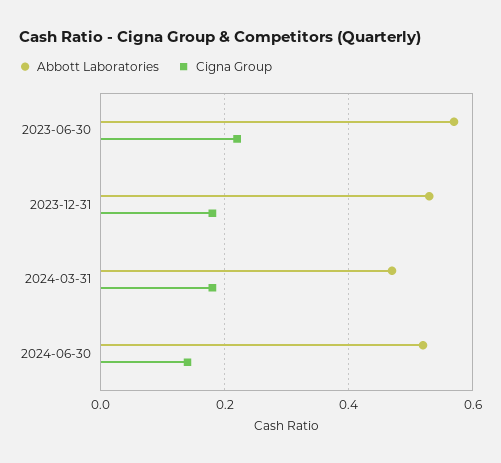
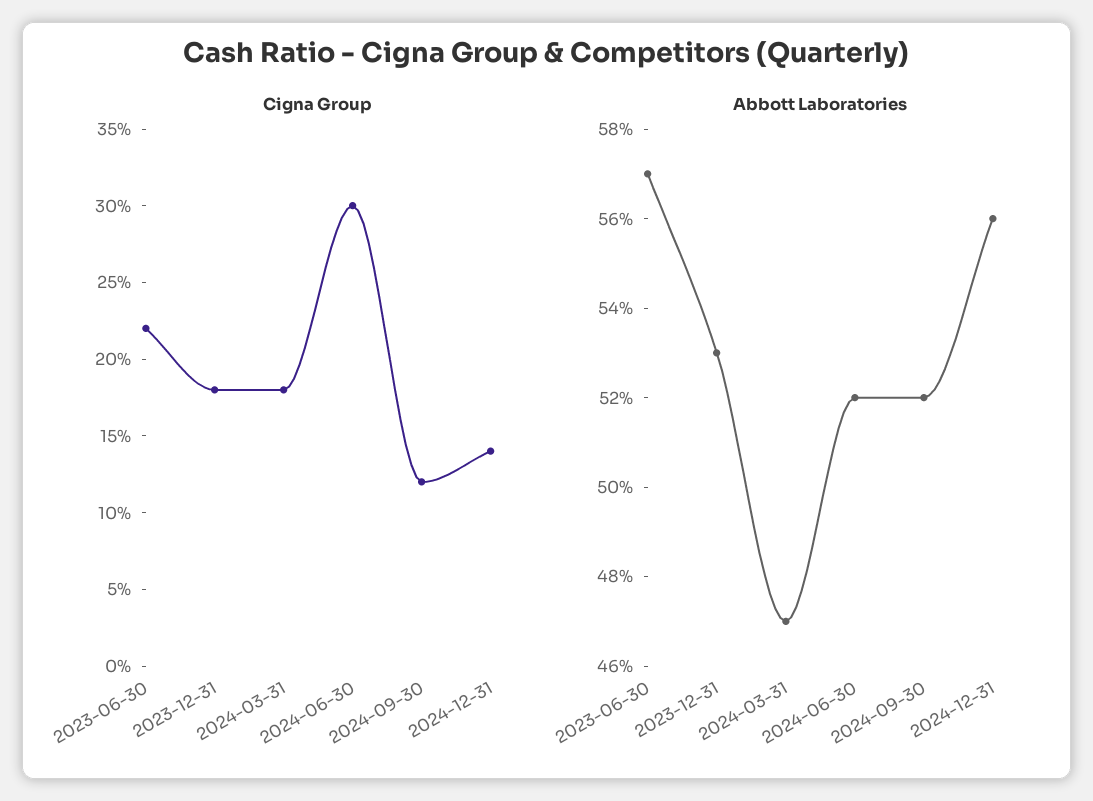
Cigna Group, 2024-06-30: 0.15 -> 0.3
Cigna Group, 2024-09-30: none -> 0.12
Cigna Group, 2024-12-31: none -> 0.14
Abbott Laboratories, 2024-09-30: none -> 0.52
Abbott Laboratories, 2024-12-31: none -> 0.56

